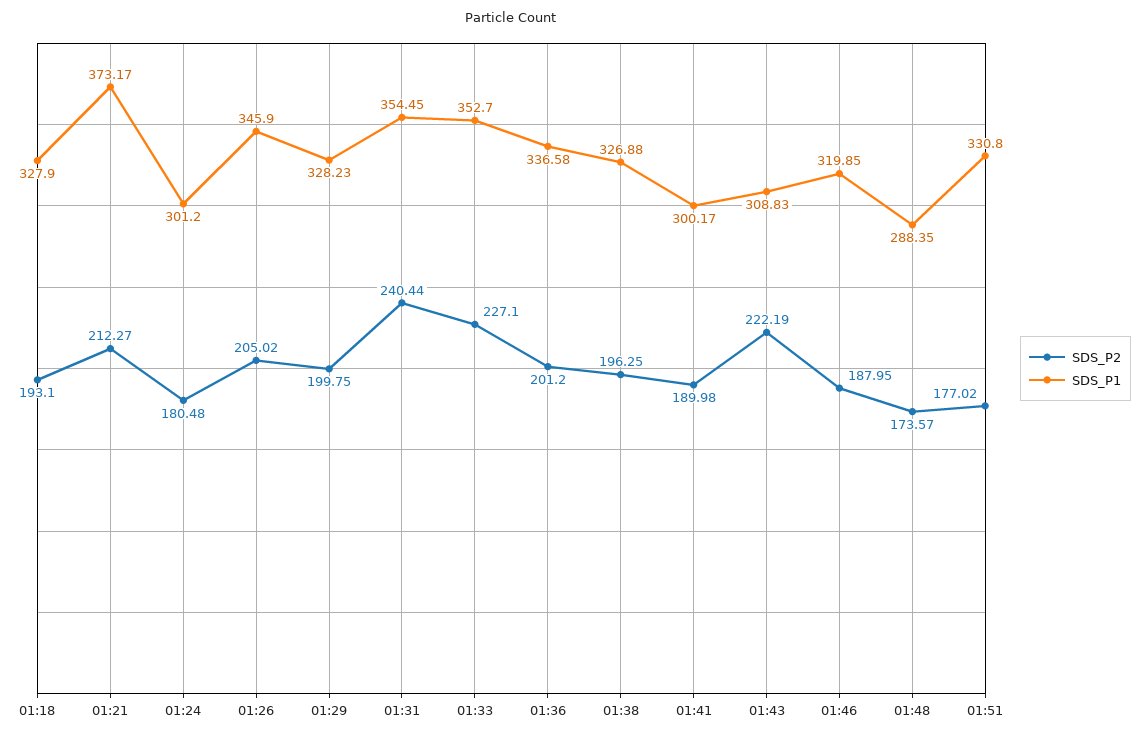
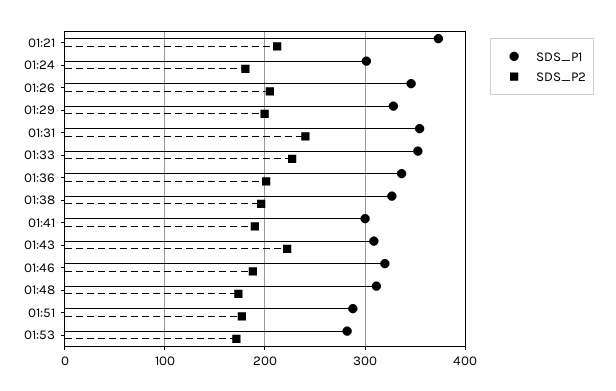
SDS_P2, 01:18: 193.1 -> none
SDS_P1, 01:18: 327.9 -> none
SDS_P1, 01:48: 288.35 -> 310
SDS_P1, 01:51: 330.8 -> 290
SDS_P1, 01:53: none -> 280
SDS_P2, 01:53: none -> 170

